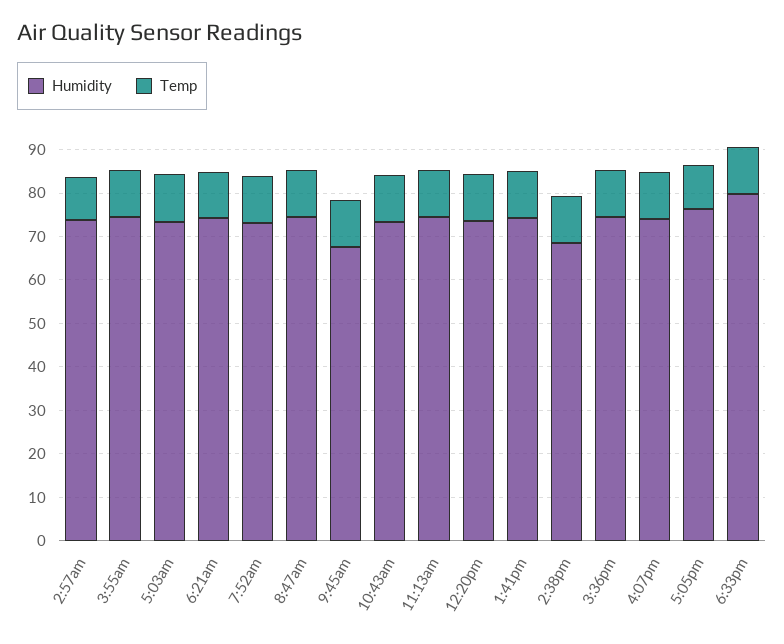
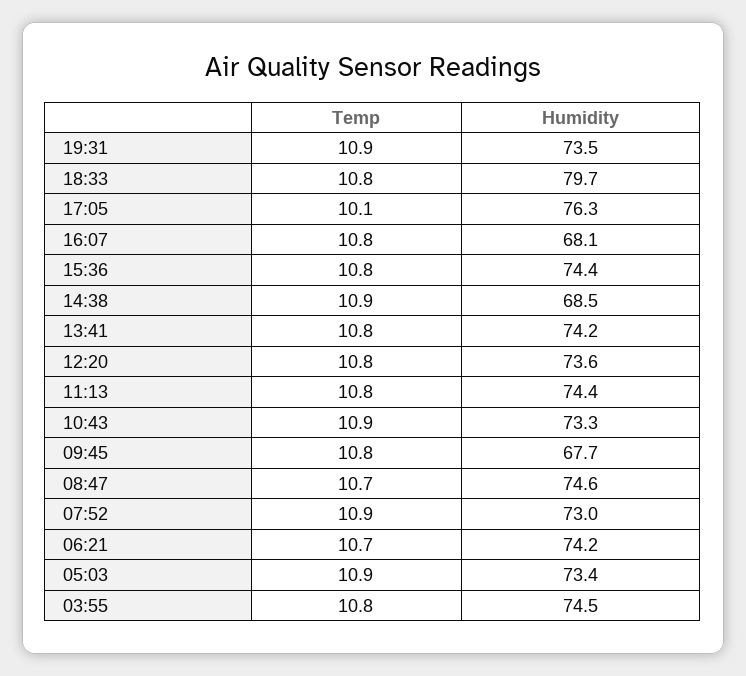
Humidity, 2:57am: 74 -> none
Temp, 2:57am: 10 -> none
Humidity, 4:07pm: 74 -> 68.1
Temp, 19:31: none -> 10.9
Humidity, 19:31: none -> 73.5

